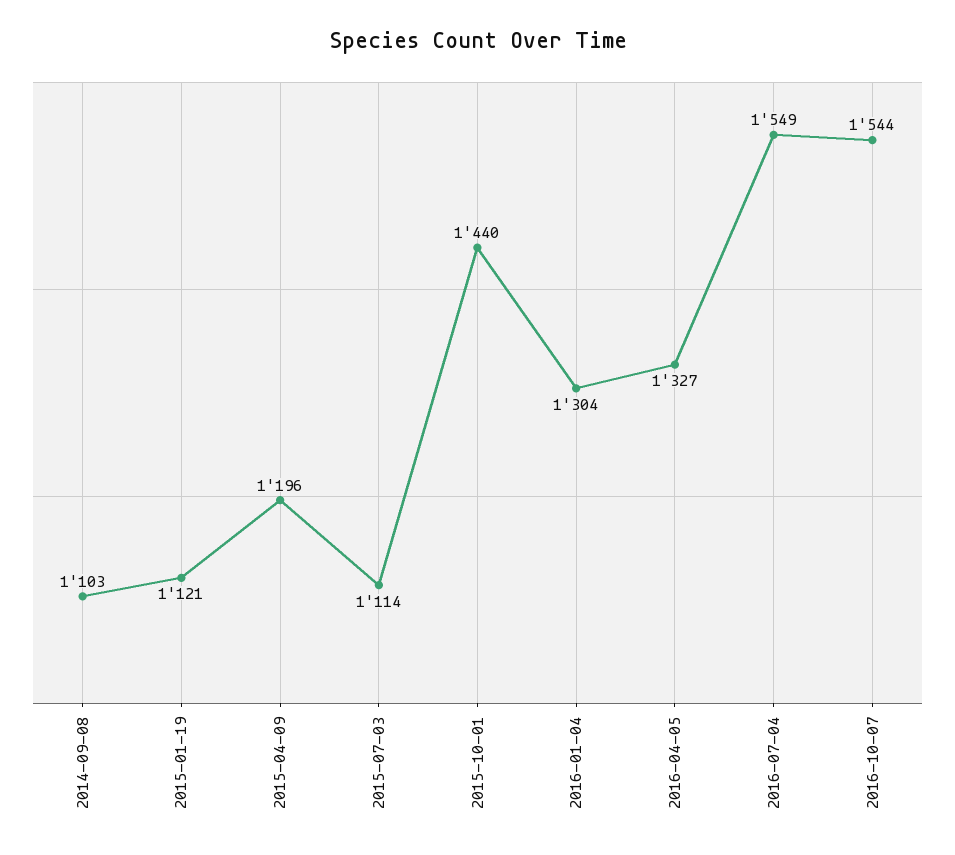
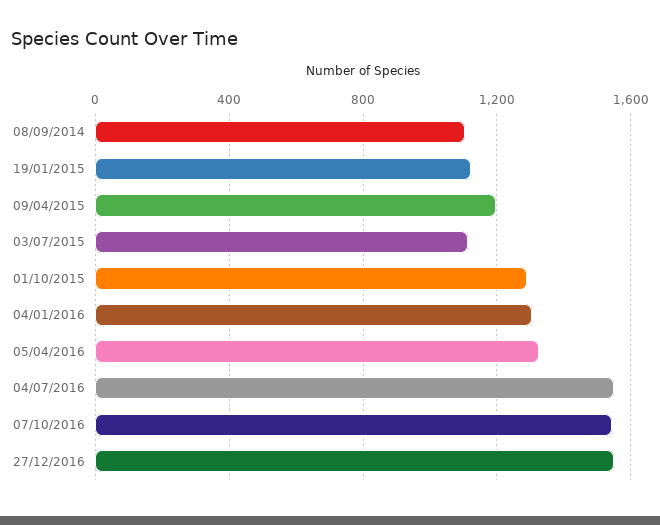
2015-10-01: 1440 -> 1300
27/12/2016: none -> 1550

